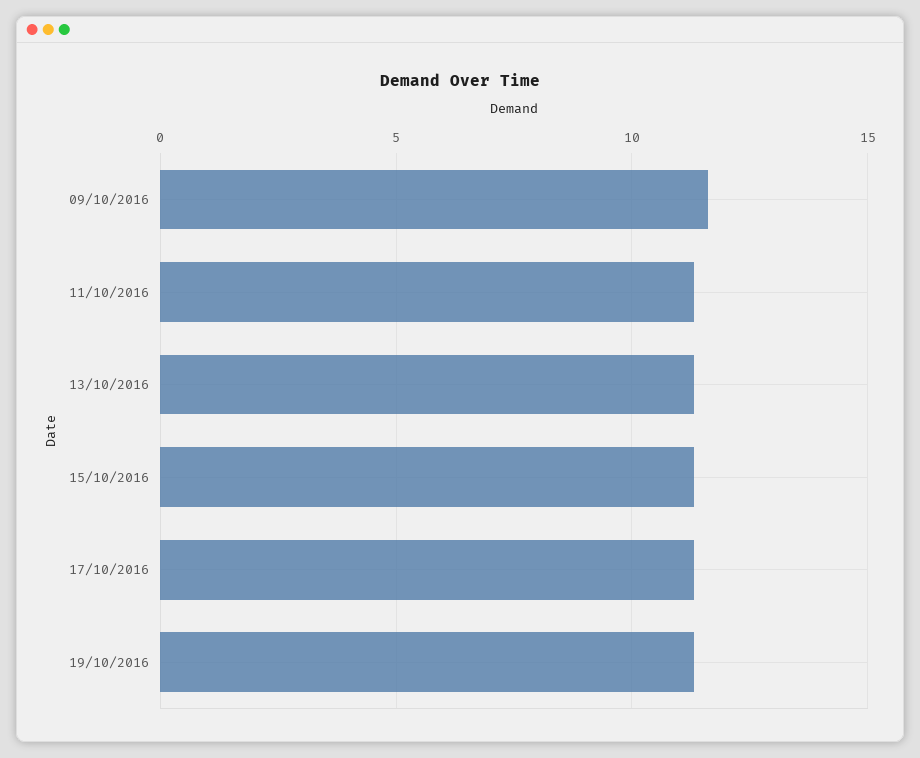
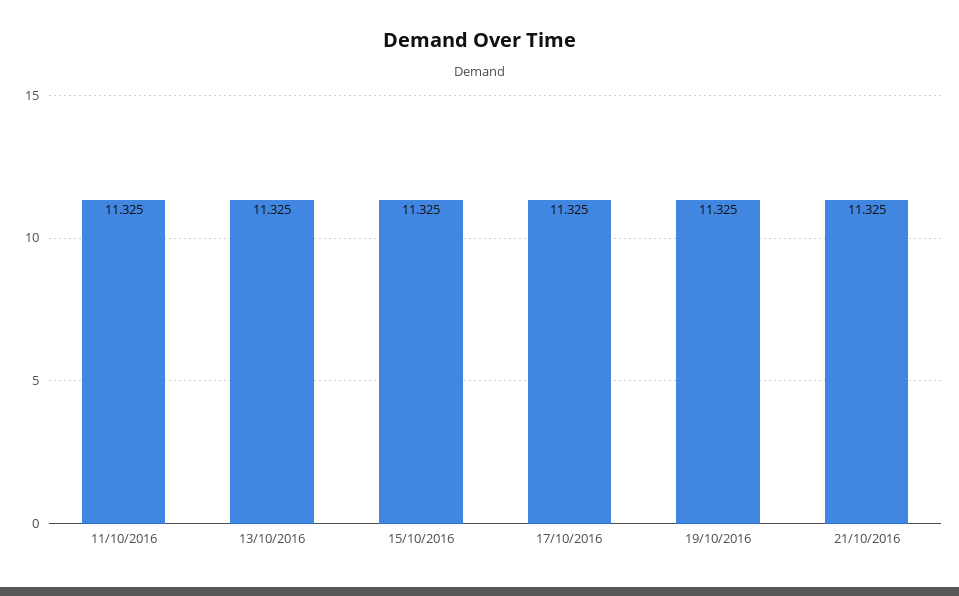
09/10/2016: 11.5 -> none
21/10/2016: none -> 11.325

